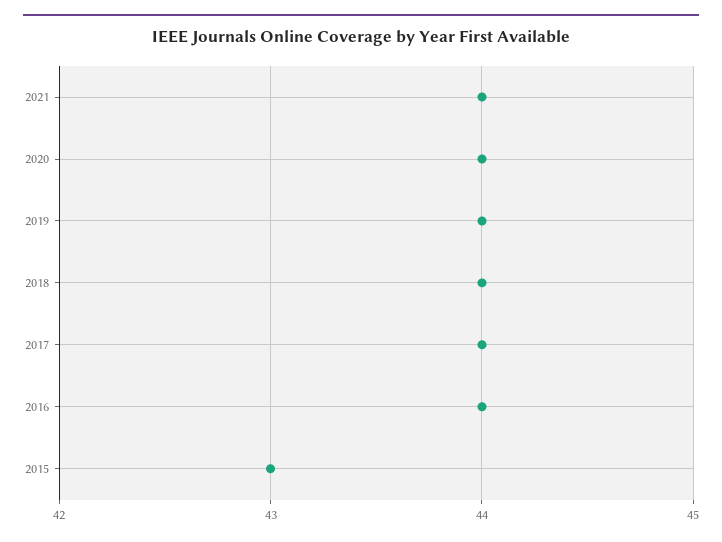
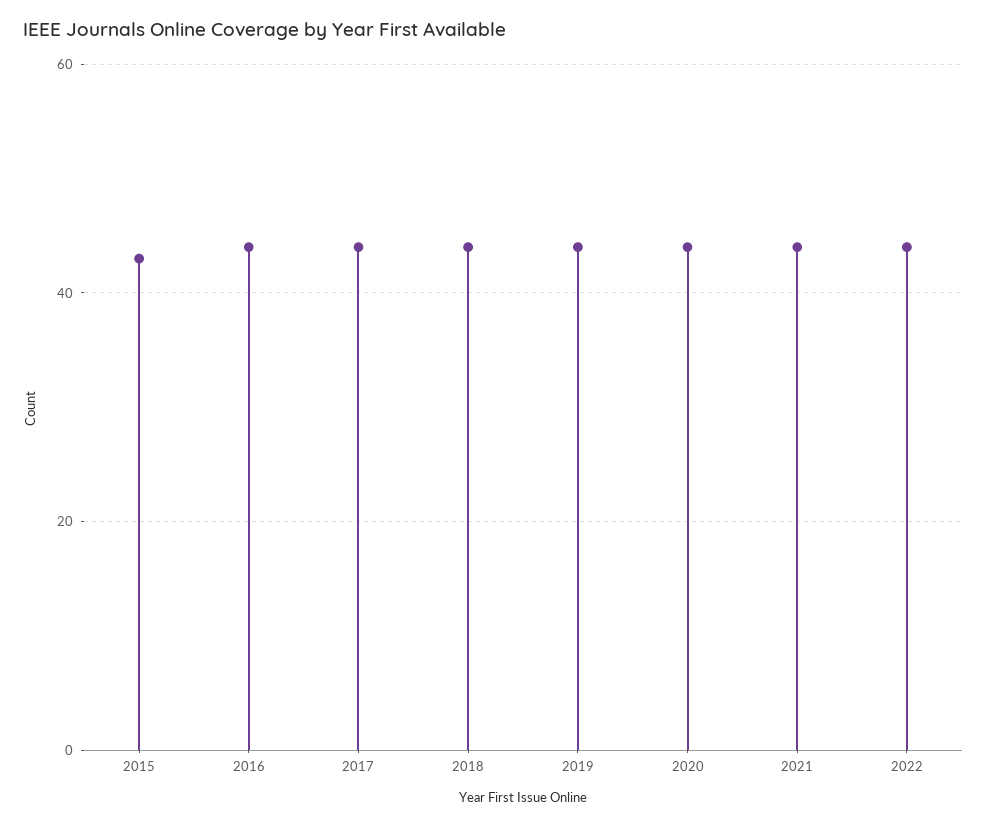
2022: none -> 45

